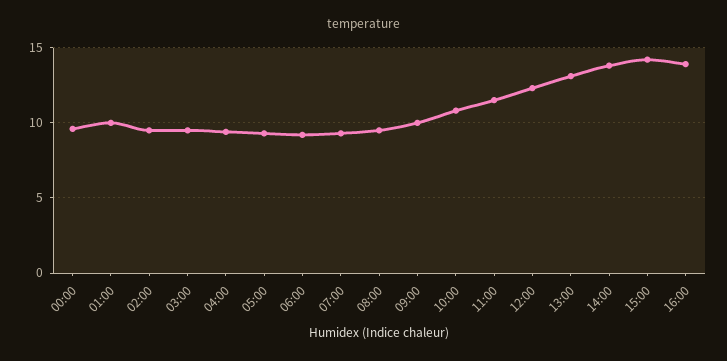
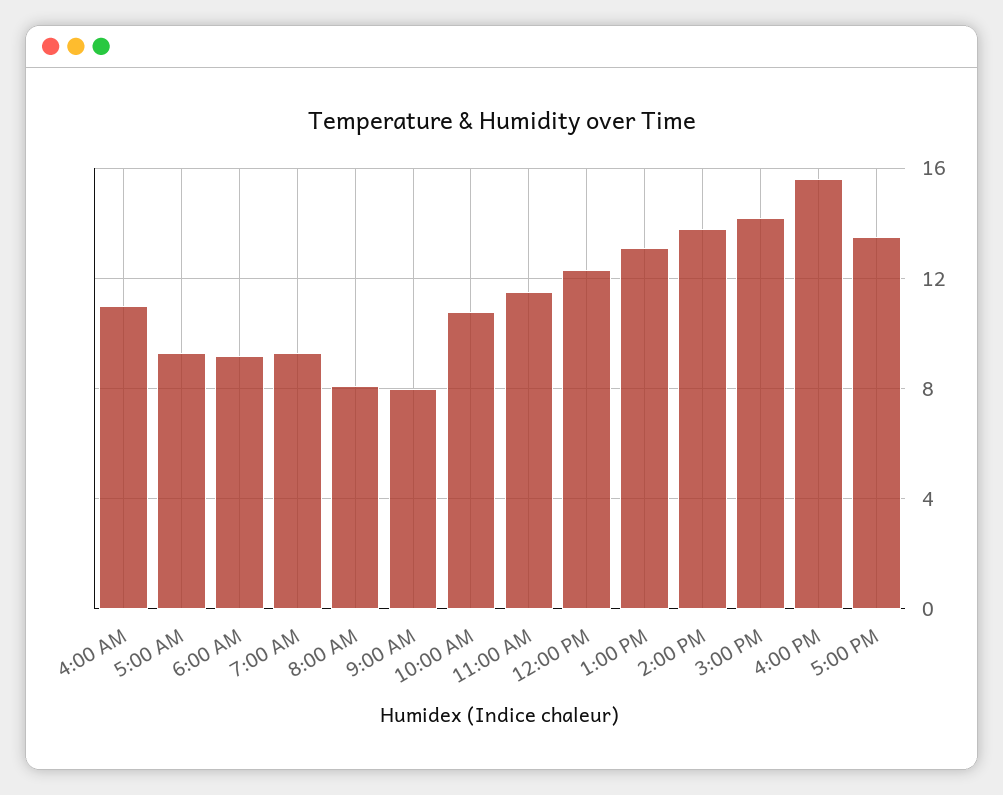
00:00: 9.5 -> none
01:00: 10 -> none
02:00: 9.5 -> none
03:00: 9.5 -> none
04:00: 9.5 -> 11
08:00: 9.5 -> 8
09:00: 10 -> 8
16:00: 14 -> 15.5
5:00 PM: none -> 13.5

